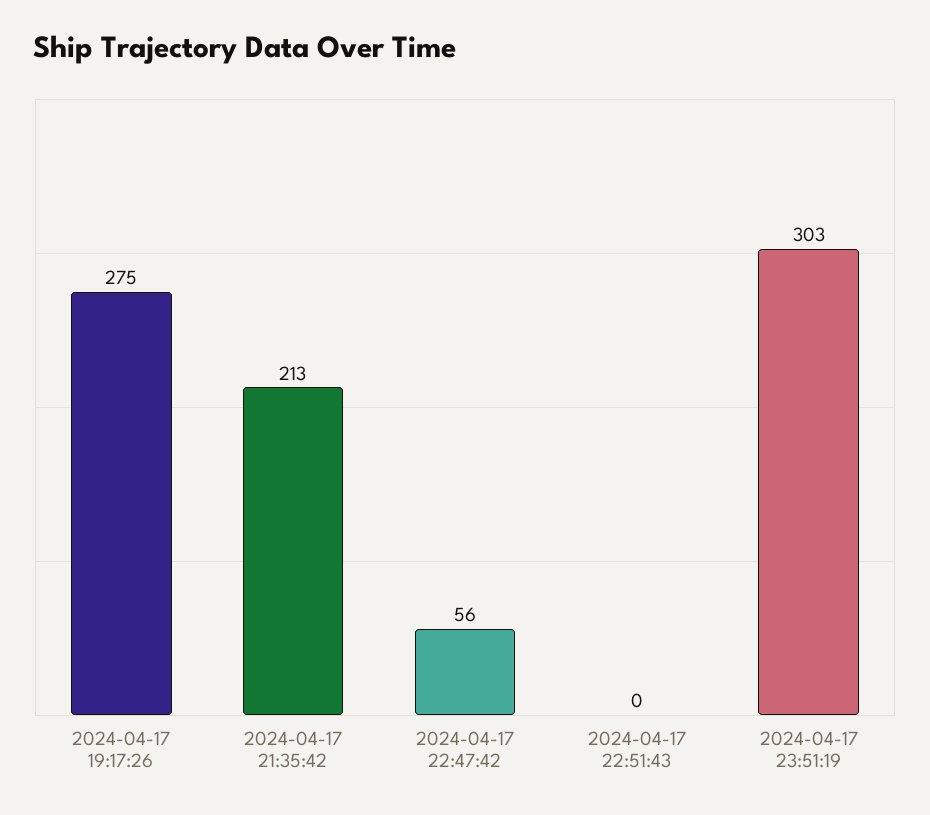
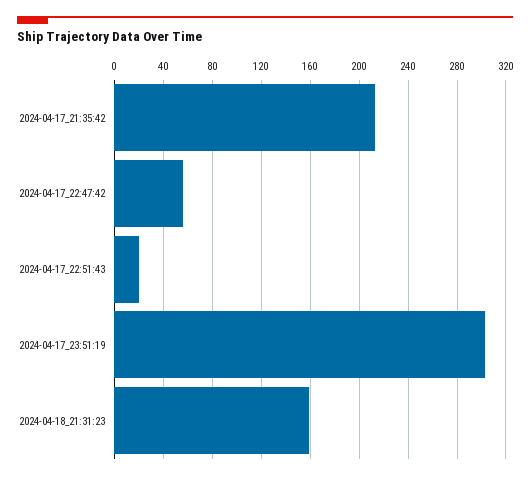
2024-04-17 19:17:26: 275 -> none
2024-04-17 22:51:43: 0 -> 20
2024-04-18_21:31:23: none -> 160

